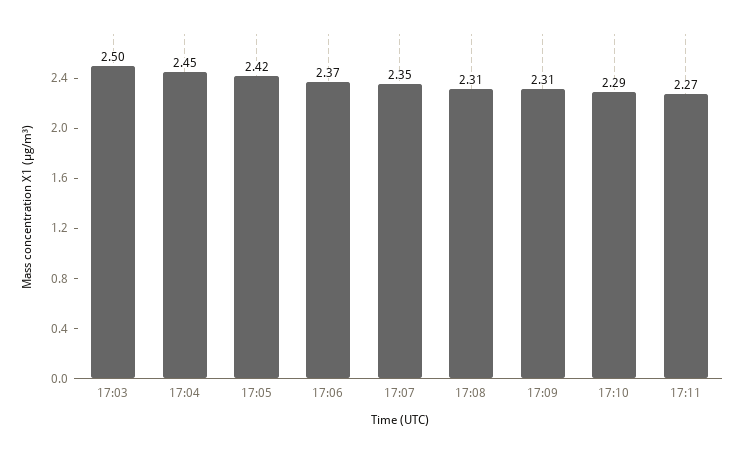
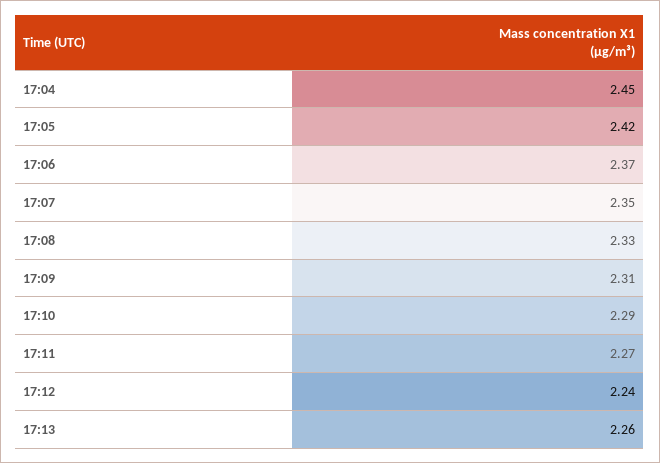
17:03: 2.5 -> none
17:08: 2.31 -> 2.33
17:12: none -> 2.24
17:13: none -> 2.26

